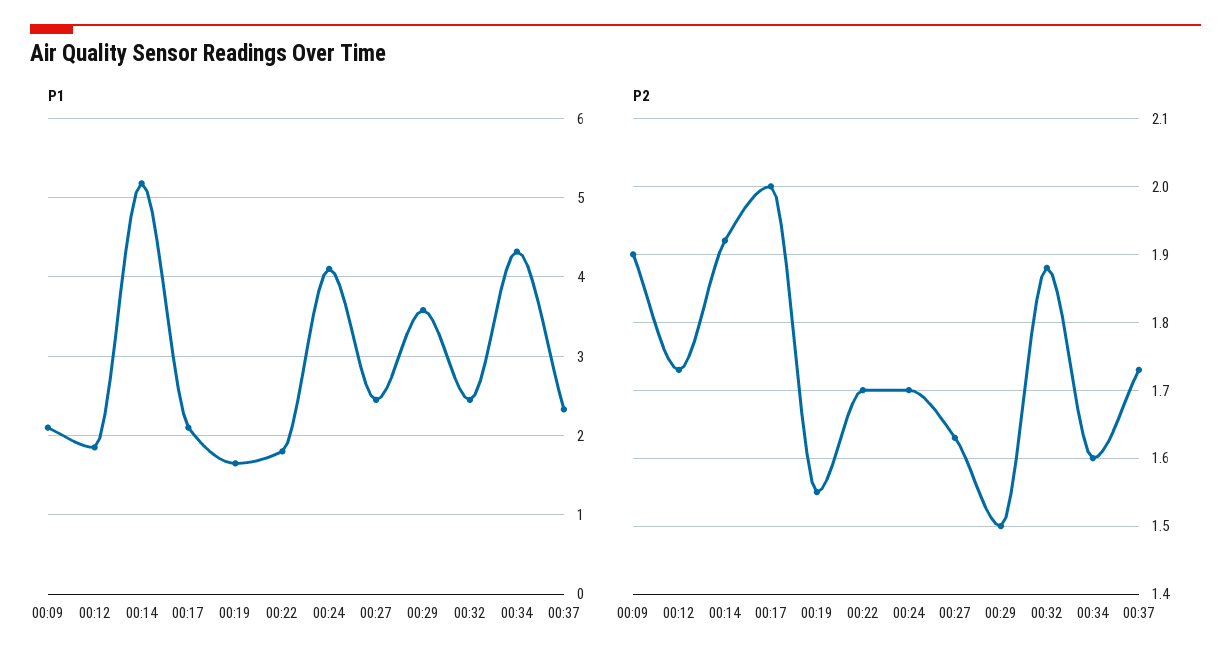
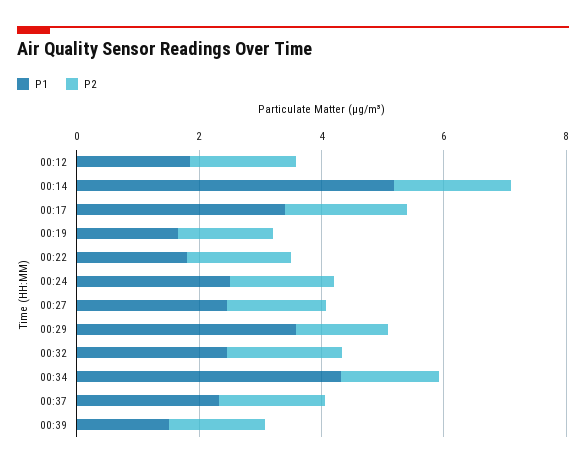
P1, 00:09: 2.1 -> none
P1, 00:17: 2.1 -> 3.5
P1, 00:24: 4.1 -> 2.5
P2, 00:09: 1.9 -> none
P1, 00:39: none -> 1.5
P2, 00:39: none -> 1.5

